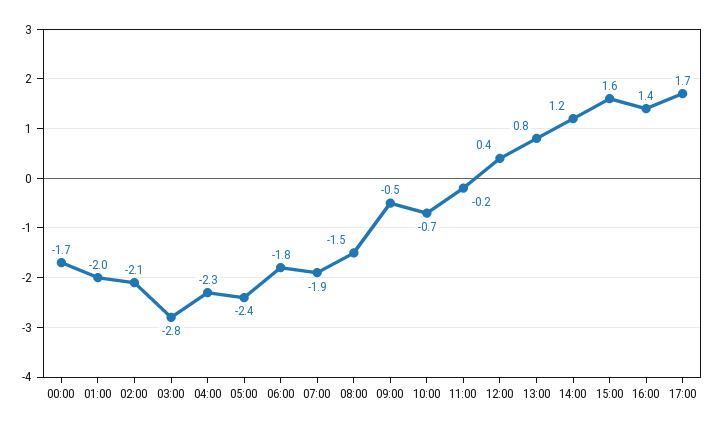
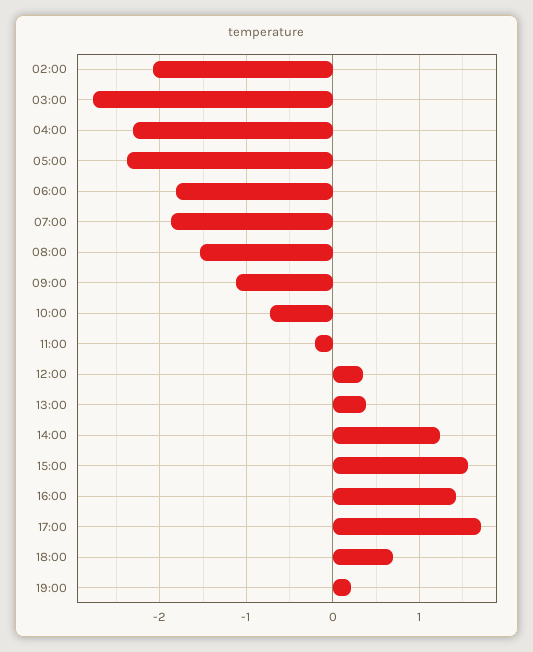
00:00: -1.7 -> none
01:00: -2 -> none
09:00: -0.5 -> -1.1
13:00: 0.8 -> 0.4
18:00: none -> 0.7
19:00: none -> 0.2

